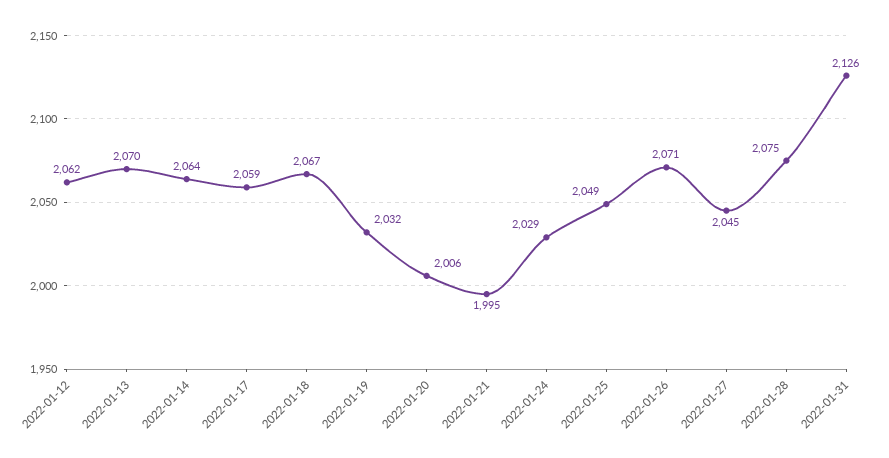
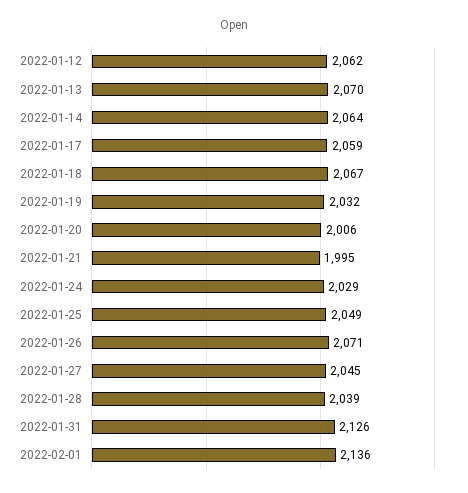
2022-01-28: 2075 -> 2039
2022-02-01: none -> 2136

